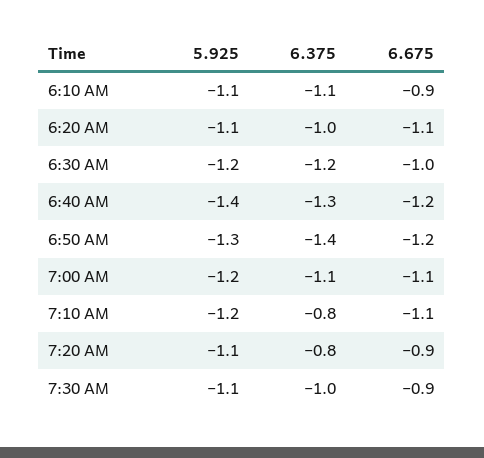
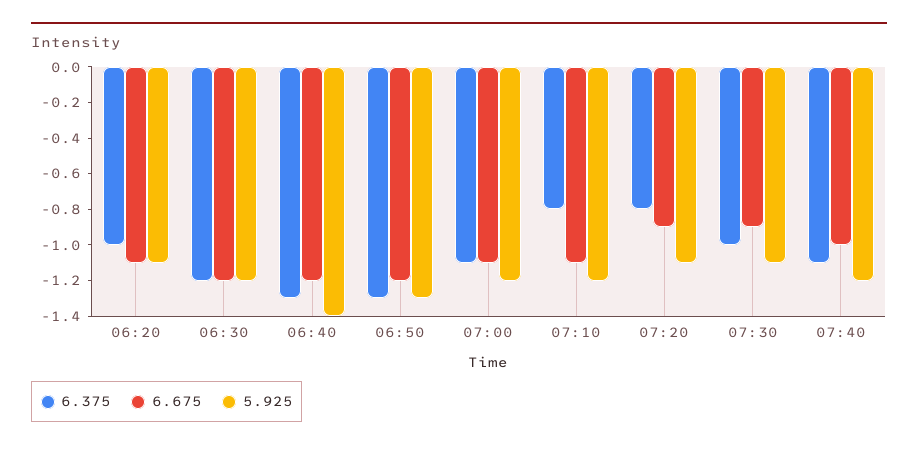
5.925, 6:10 AM: -1.1 -> none
6.375, 6:10 AM: -1.1 -> none
6.675, 6:10 AM: -0.9 -> none
6.675, 6:30 AM: -1 -> -1.2
6.375, 6:50 AM: -1.4 -> -1.3
6.375, 07:40: none -> -1.1
6.675, 07:40: none -> -1
5.925, 07:40: none -> -1.2

